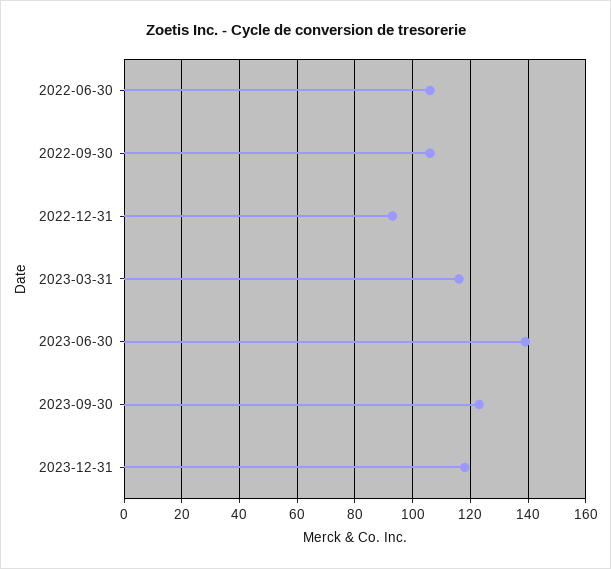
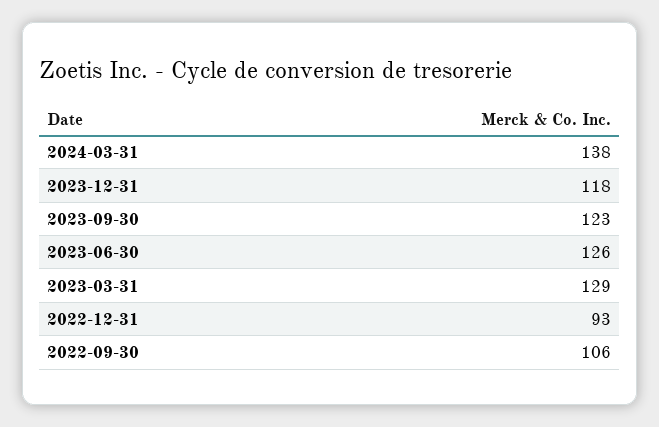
2022-06-30: 105 -> none
2023-03-31: 115 -> 129
2023-06-30: 140 -> 126
2024-03-31: none -> 138

